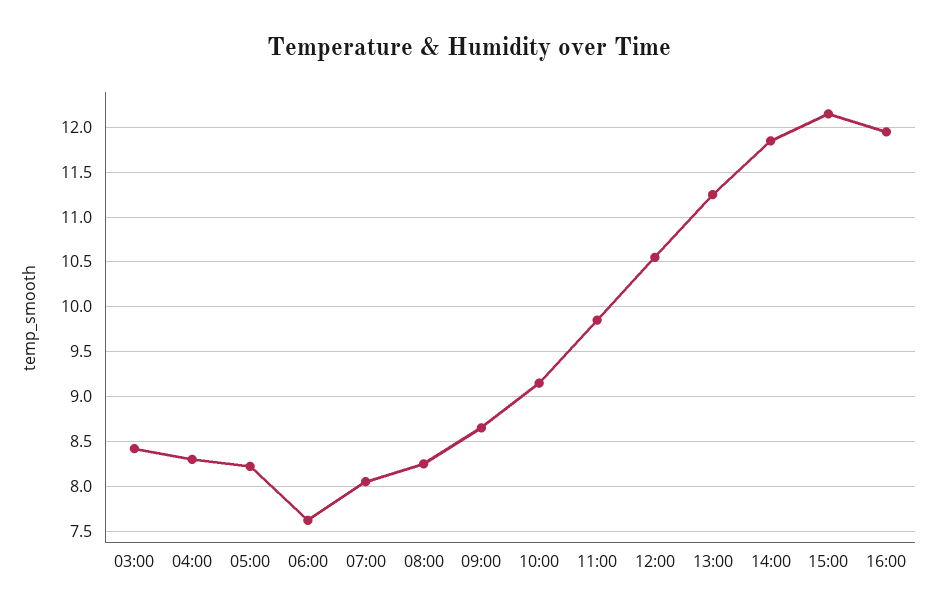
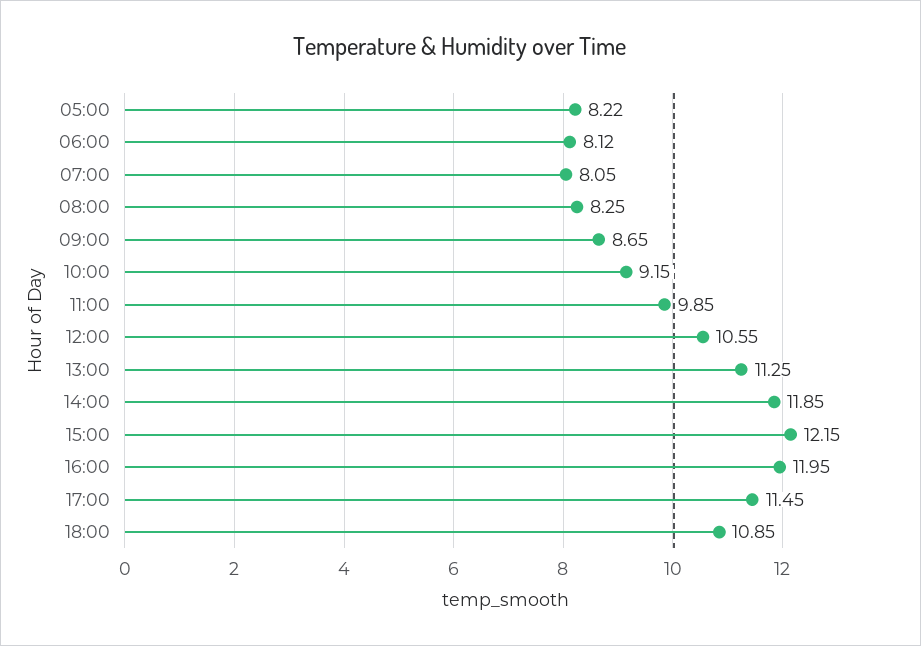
03:00: 8.4 -> none
04:00: 8.3 -> none
06:00: 7.6 -> 8.12
17:00: none -> 11.45
18:00: none -> 10.85

